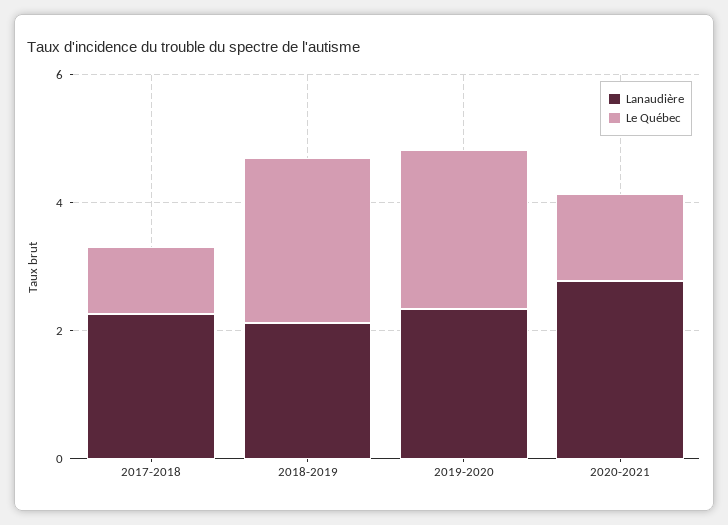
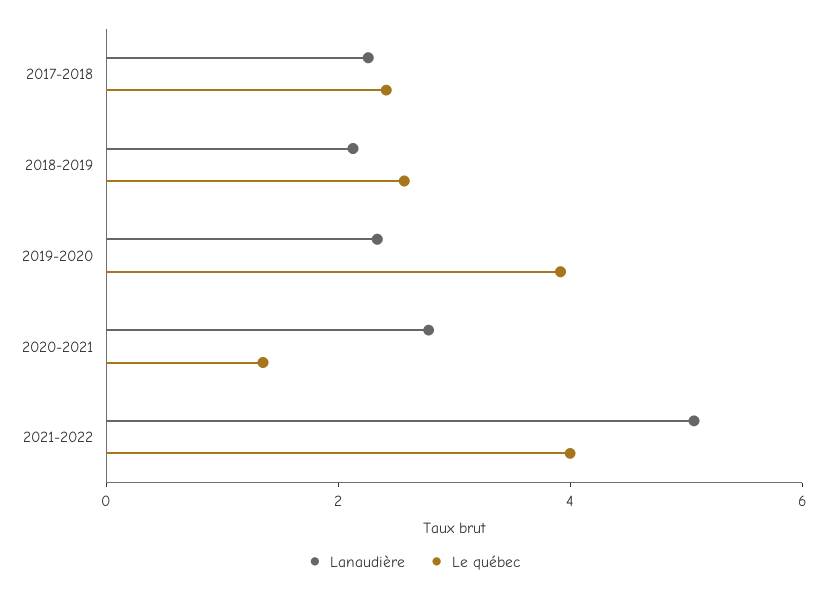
Le Québec, 2017-2018: 1 -> 2.5
Le Québec, 2019-2020: 2.5 -> 4
Lanaudière, 2021-2022: none -> 5
Le Québec, 2021-2022: none -> 4

